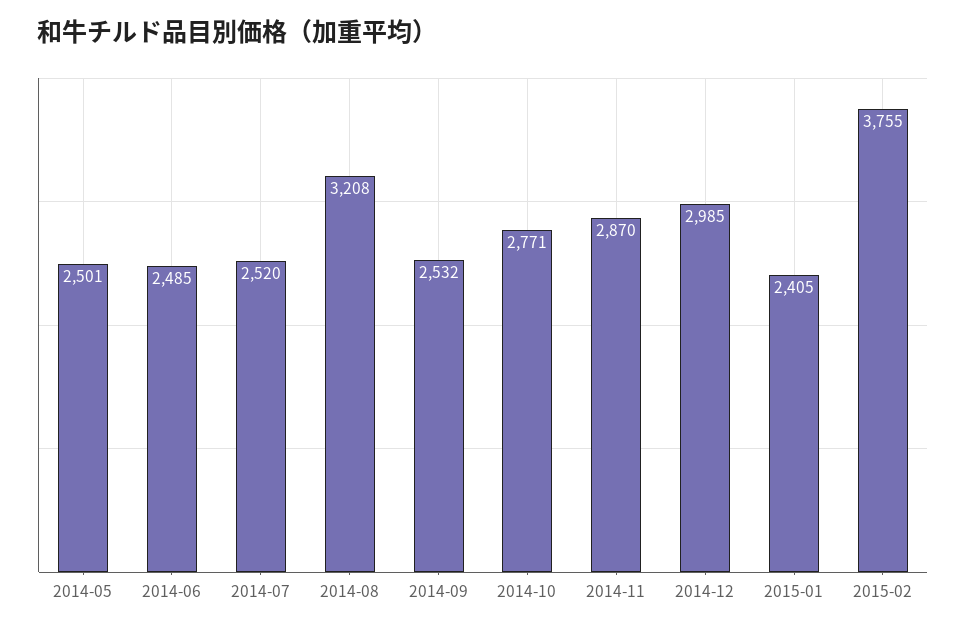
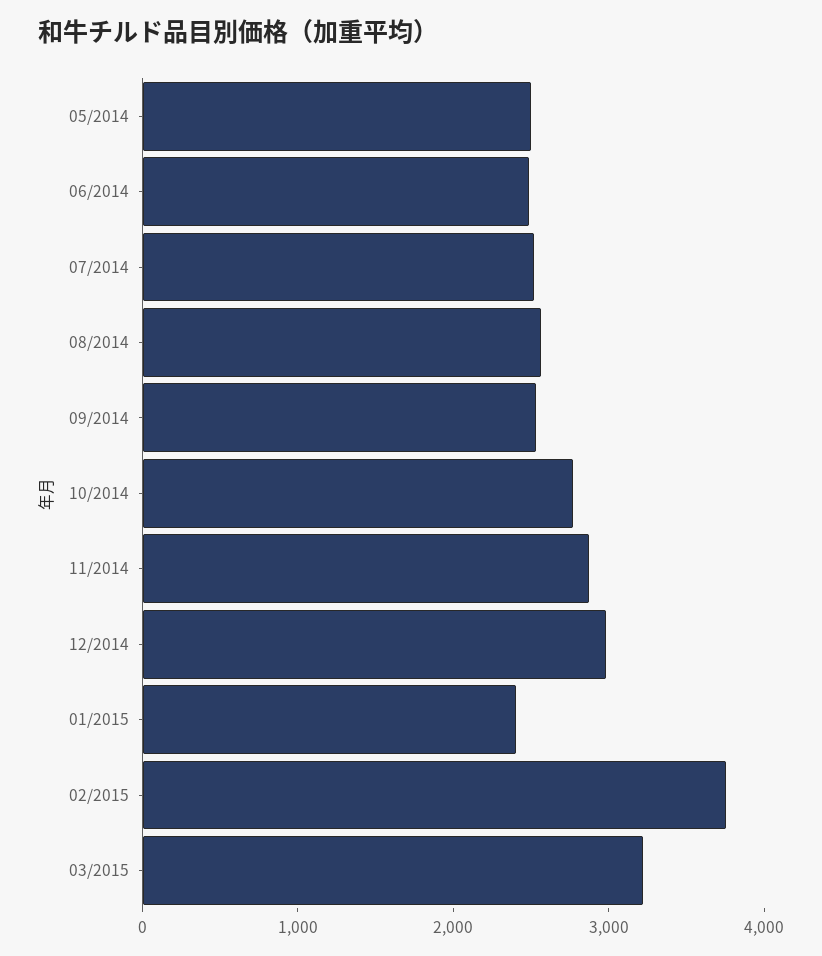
2014-08: 3208 -> 2600
03/2015: none -> 3200

